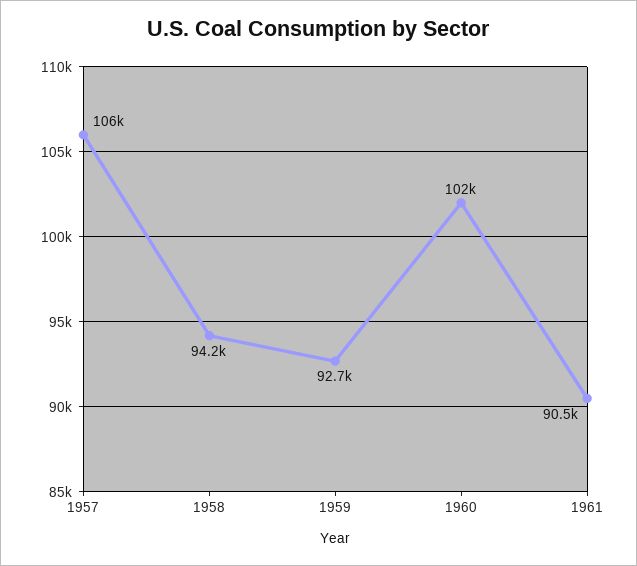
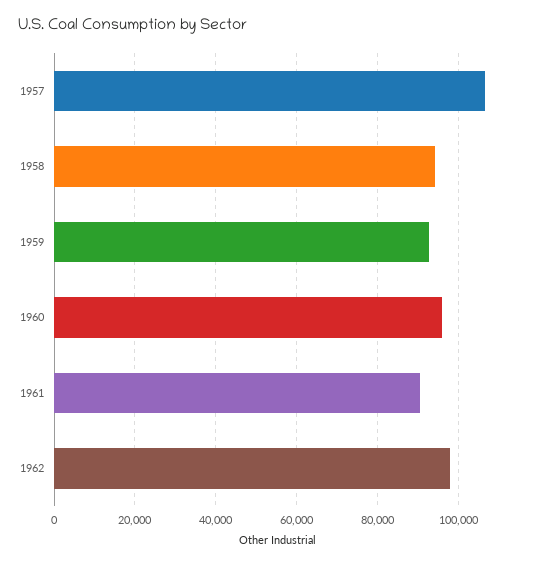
1960: 102000 -> 96000
1962: none -> 98000

